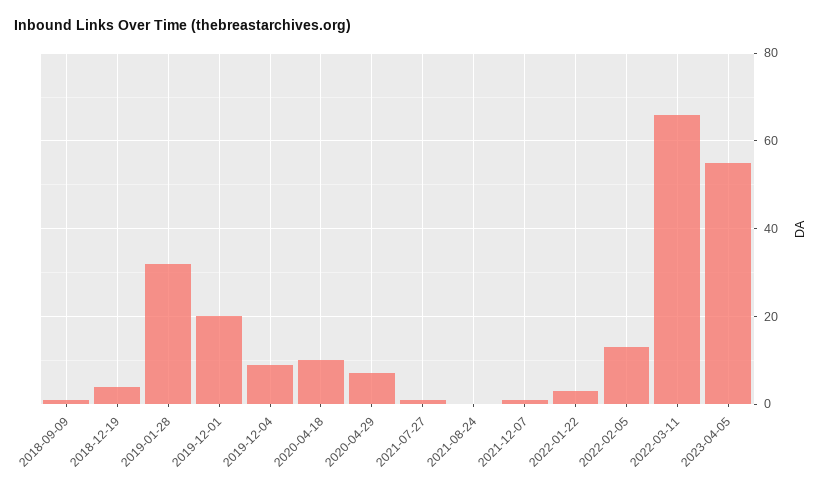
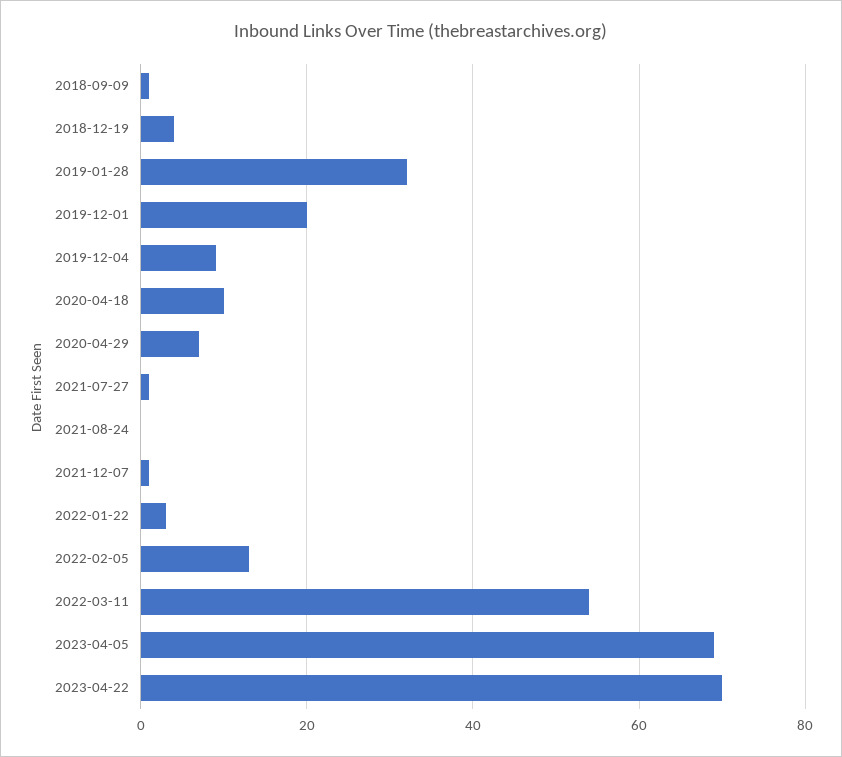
2022-03-11: 65 -> 55
2023-04-05: 55 -> 70
2023-04-22: none -> 70

